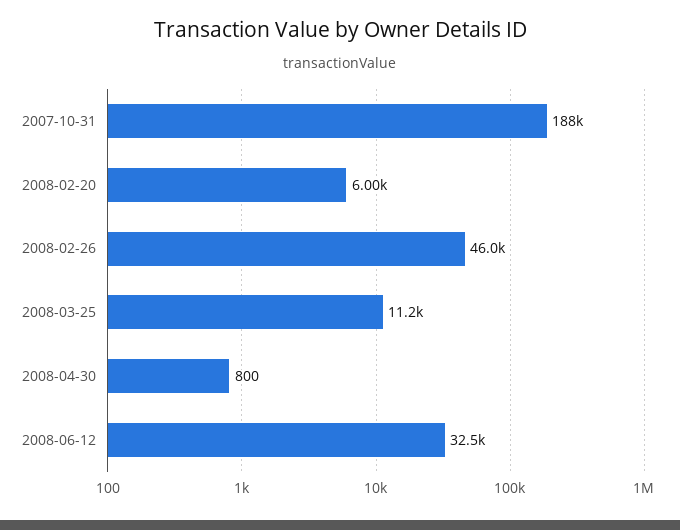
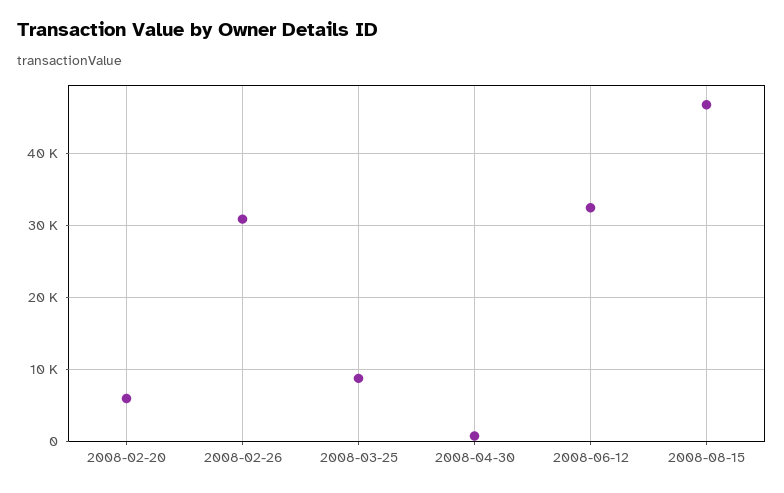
2007-10-31: 188000 -> none
2008-02-26: 46000 -> 31000
2008-03-25: 11200 -> 9000
2008-08-15: none -> 47000

